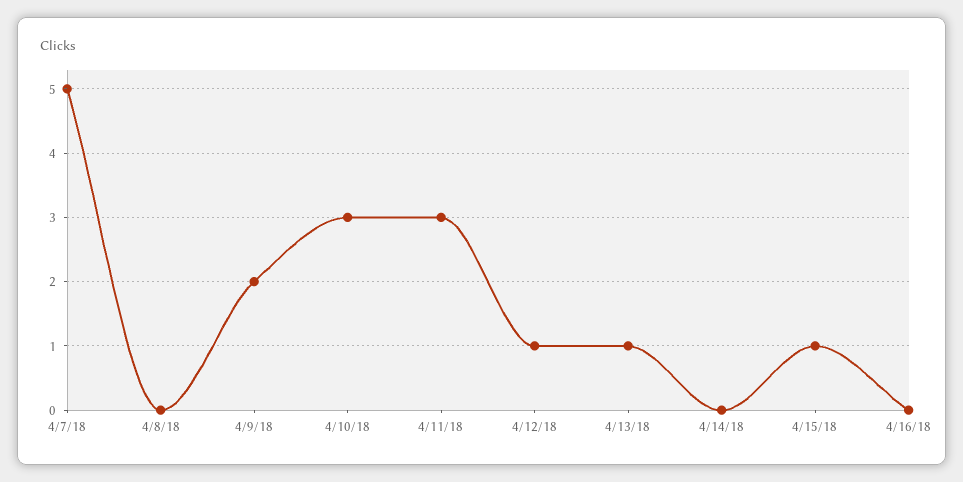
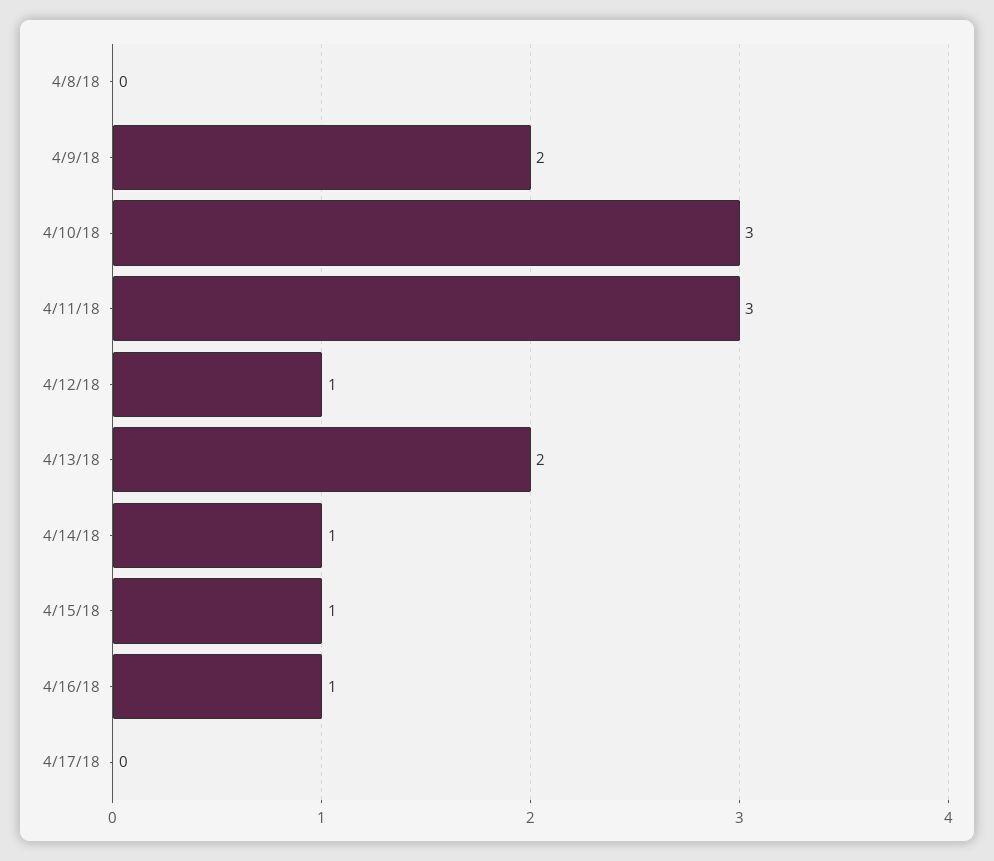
4/7/18: 5 -> none
4/13/18: 1 -> 2
4/14/18: 0 -> 1
4/16/18: 0 -> 1
4/17/18: none -> 0

